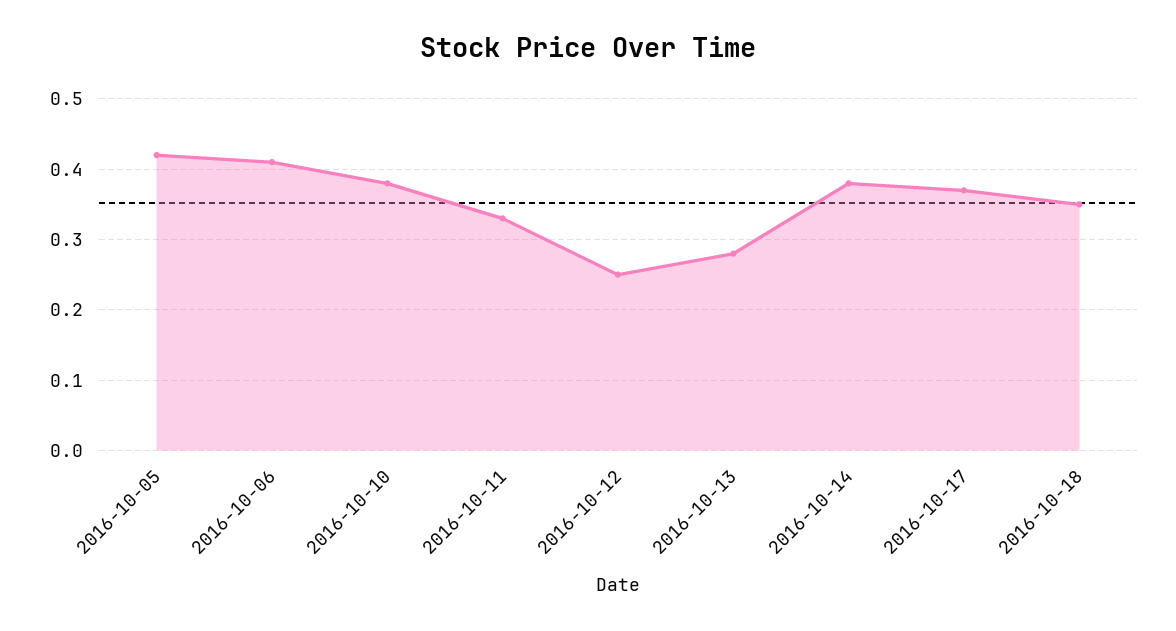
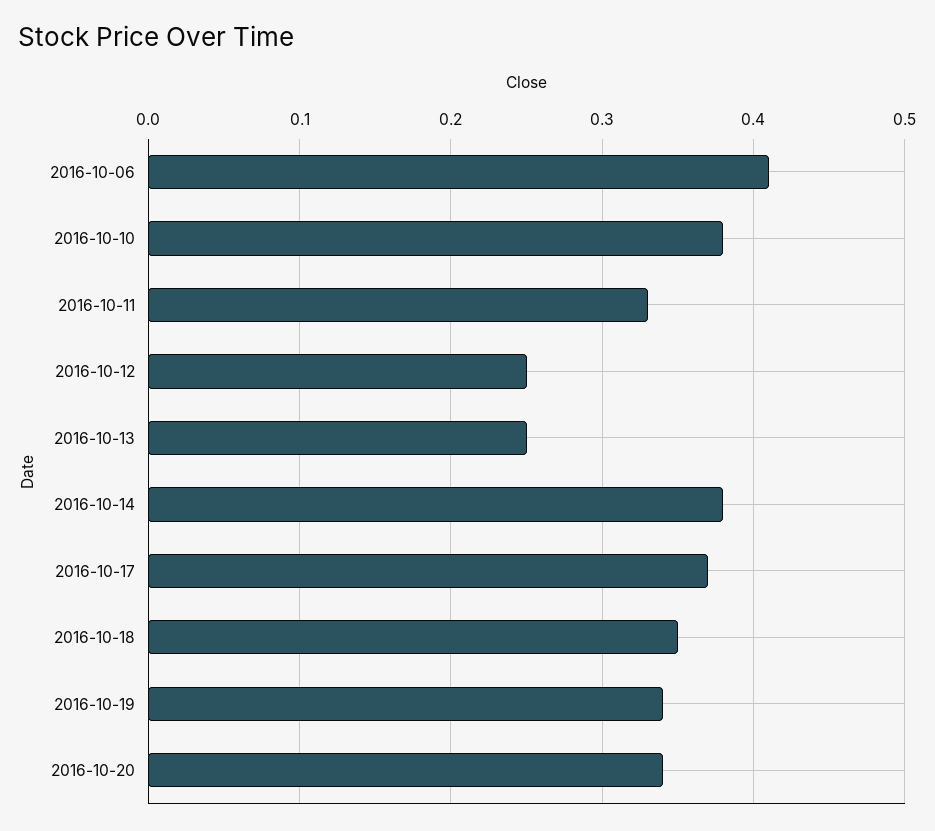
2016-10-05: 0.42 -> none
2016-10-13: 0.28 -> 0.25
2016-10-19: none -> 0.34
2016-10-20: none -> 0.34

